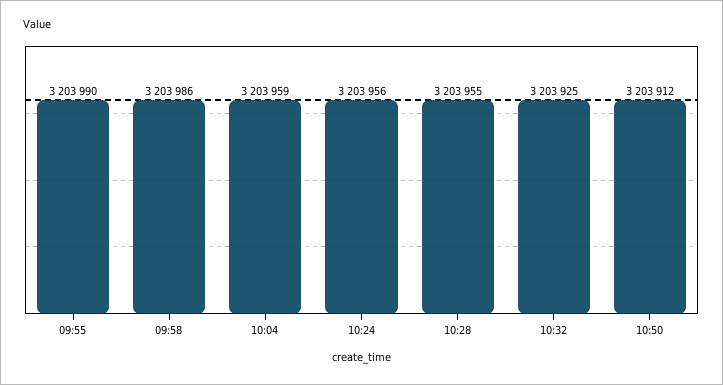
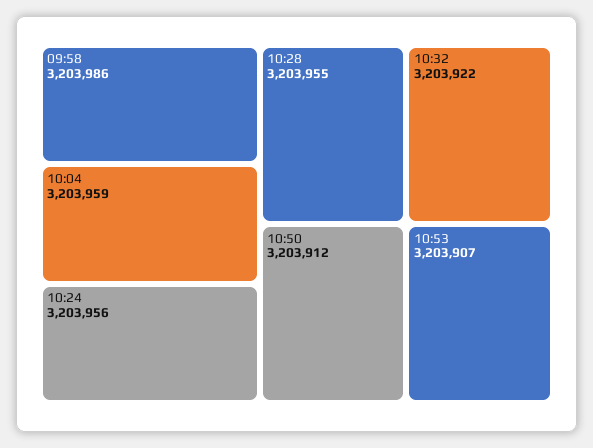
09:55: 3203990 -> none
10:32: 3203925 -> 3203922
10:53: none -> 3203907

